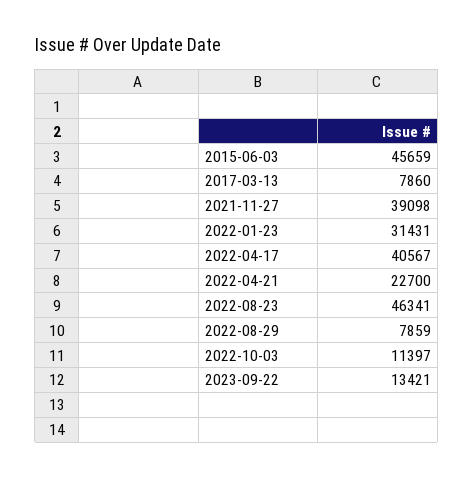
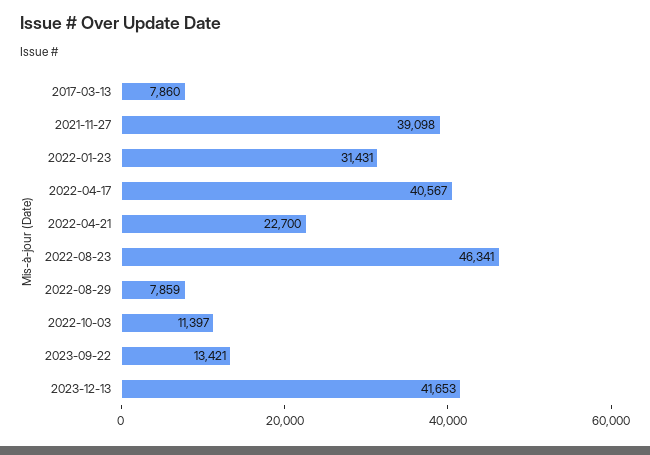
2015-06-03: 45659 -> none
2023-12-13: none -> 41653

